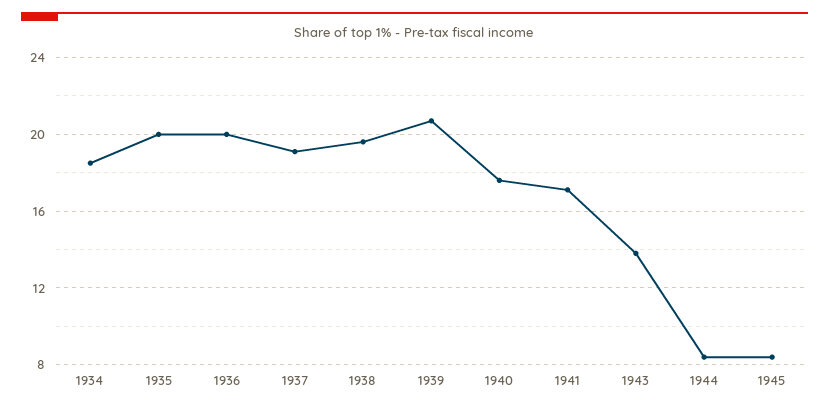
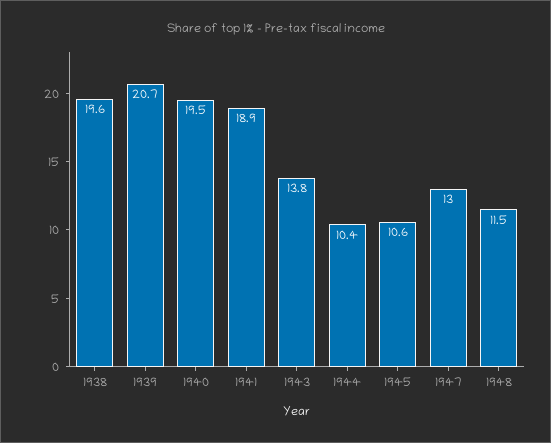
1934: 18.5 -> none
1935: 20 -> none
1936: 20 -> none
1937: 19 -> none
1940: 17.5 -> 19.5
1941: 17 -> 18.9
1944: 8.5 -> 10.4
1945: 8.5 -> 10.6
1947: none -> 13
1948: none -> 11.5

